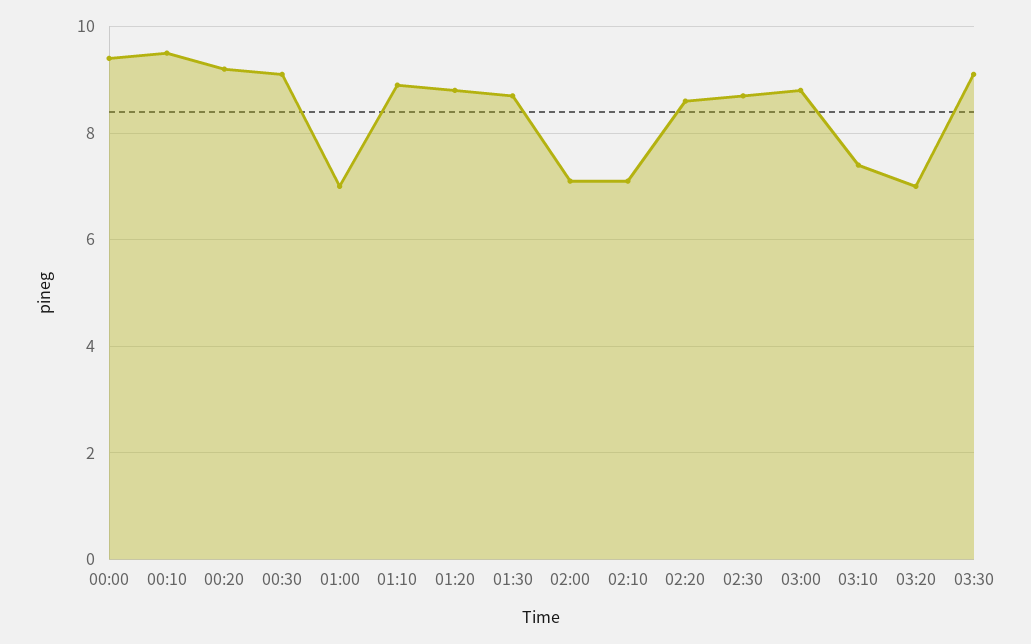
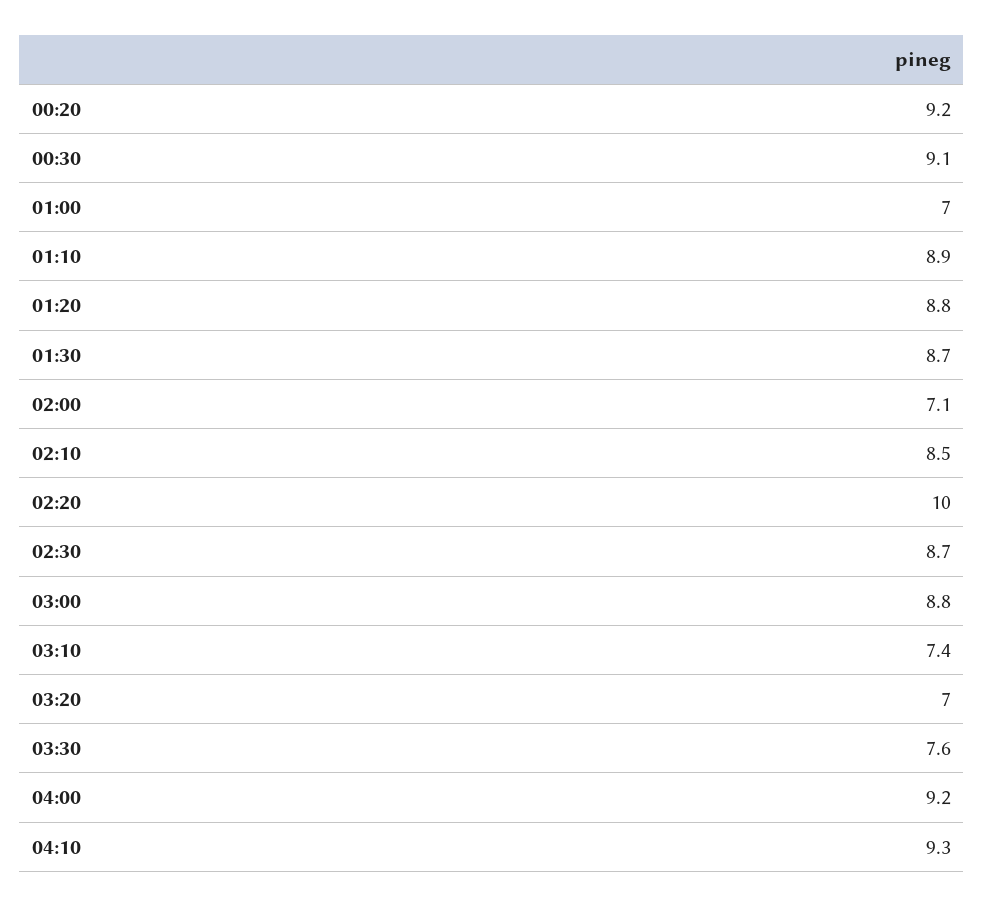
00:00: 9.5 -> none
00:10: 9.5 -> none
02:10: 7 -> 8.5
02:20: 8.5 -> 10
03:30: 9 -> 7.6
04:00: none -> 9.2
04:10: none -> 9.3

